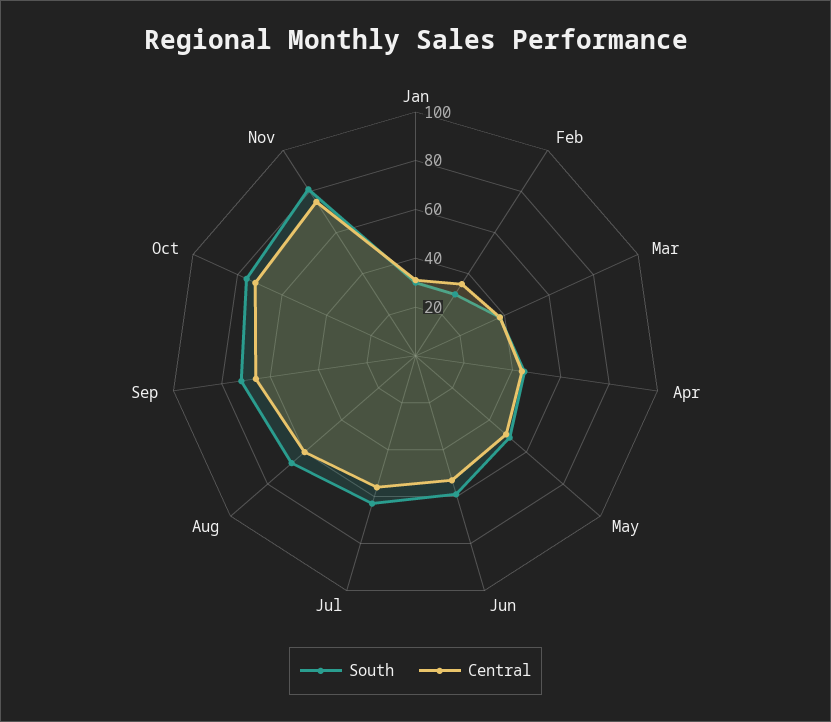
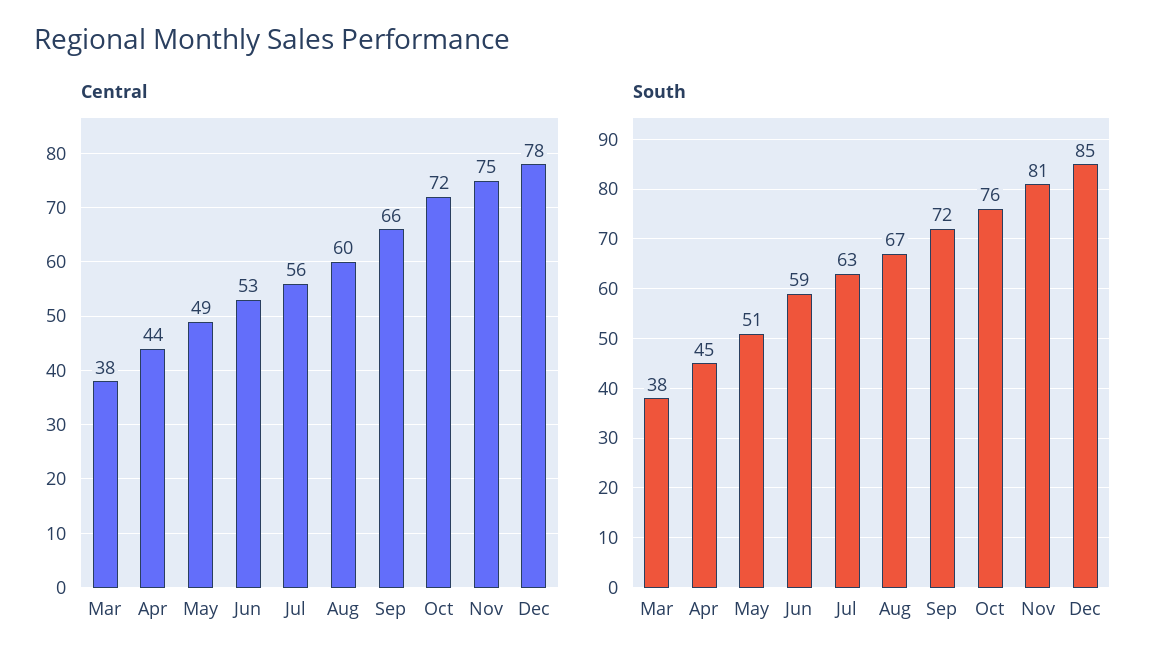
South, Jan: 30 -> none
Central, Jan: 30 -> none
South, Feb: 30 -> none
Central, Feb: 35 -> none
Central, Dec: none -> 78
South, Dec: none -> 85

